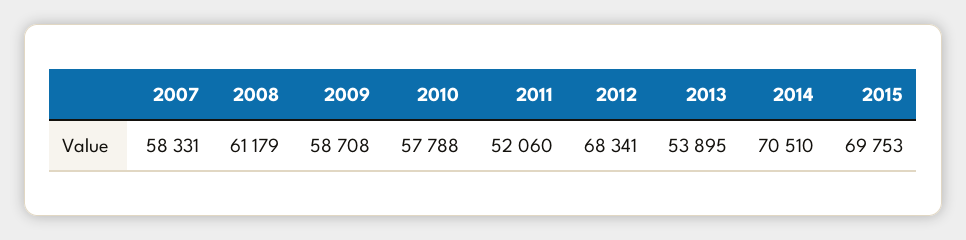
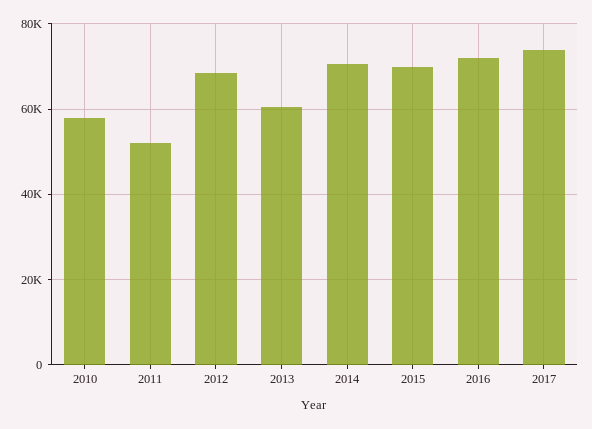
2007: 58331 -> none
2008: 61179 -> none
2009: 58708 -> none
2013: 53895 -> 60000
2016: none -> 72000
2017: none -> 74000

